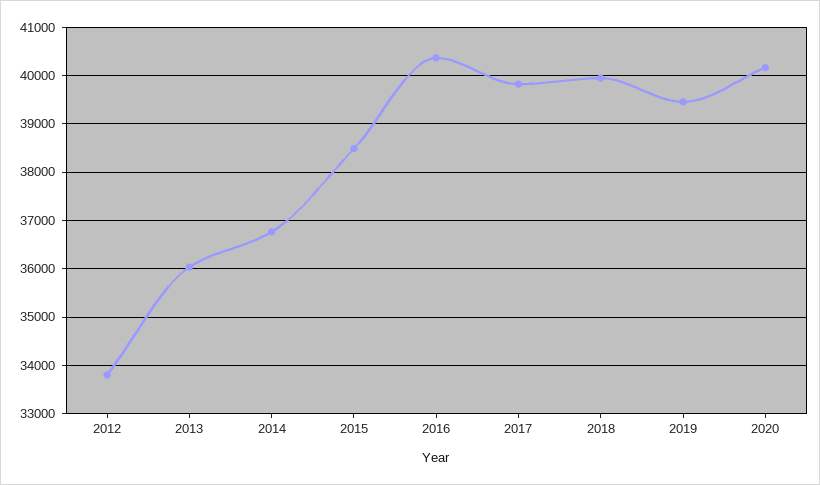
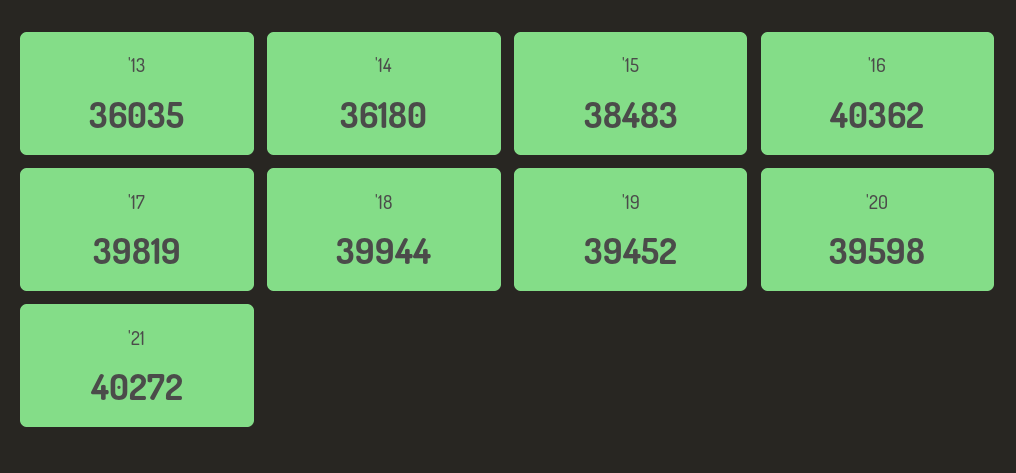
2012: 33800 -> none
2014: 36800 -> 36180
2020: 40200 -> 39598
'21: none -> 40272

